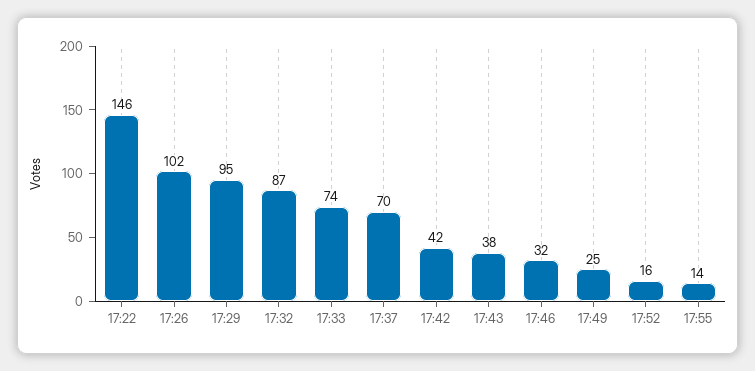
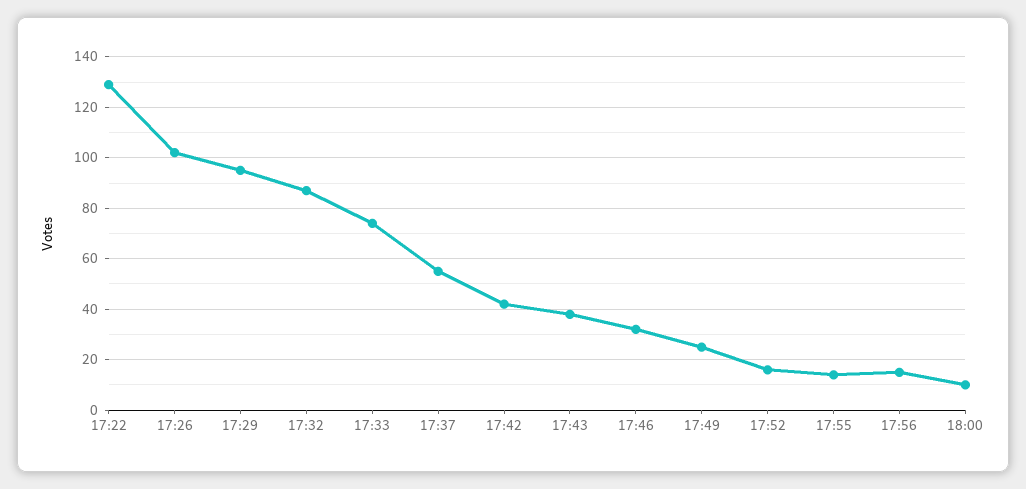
17:22: 146 -> 130
17:37: 70 -> 55
17:56: none -> 15
18:00: none -> 10

